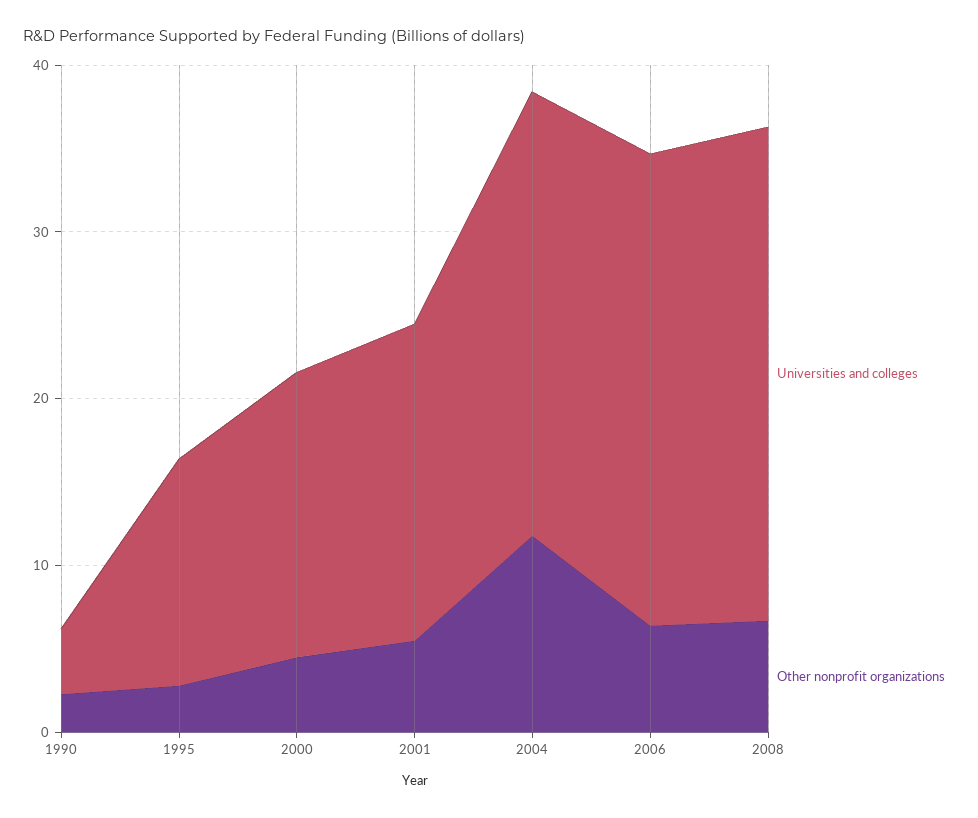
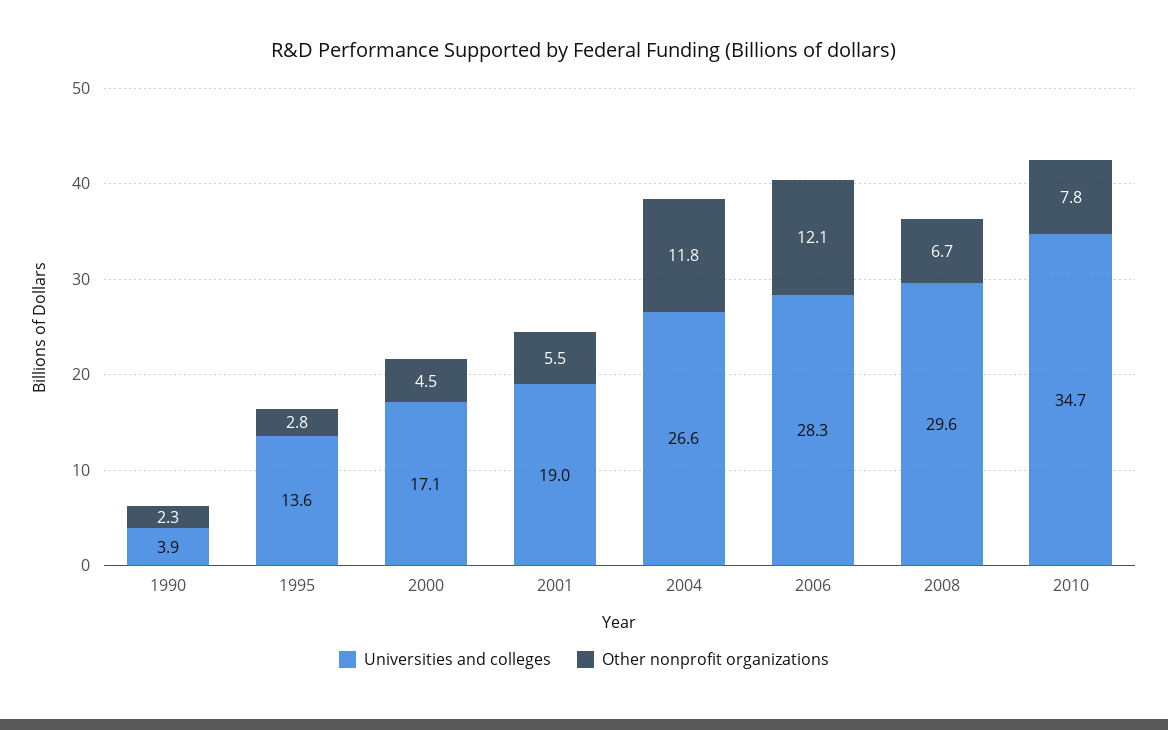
Other nonprofit organizations, 2006: 6 -> 12.1
Universities and colleges, 2010: none -> 34.7
Other nonprofit organizations, 2010: none -> 7.8

